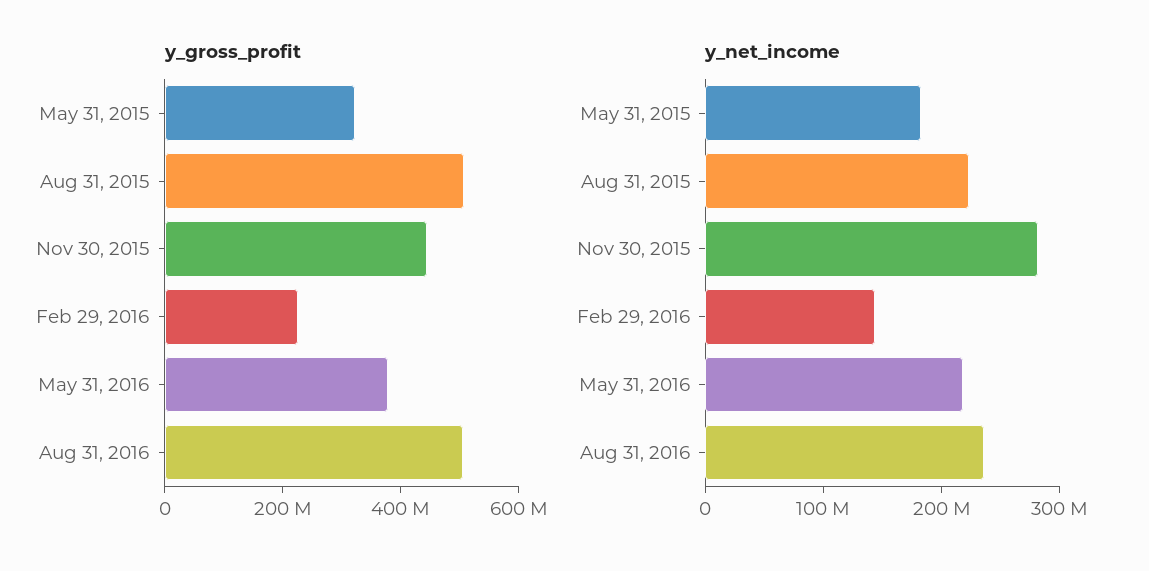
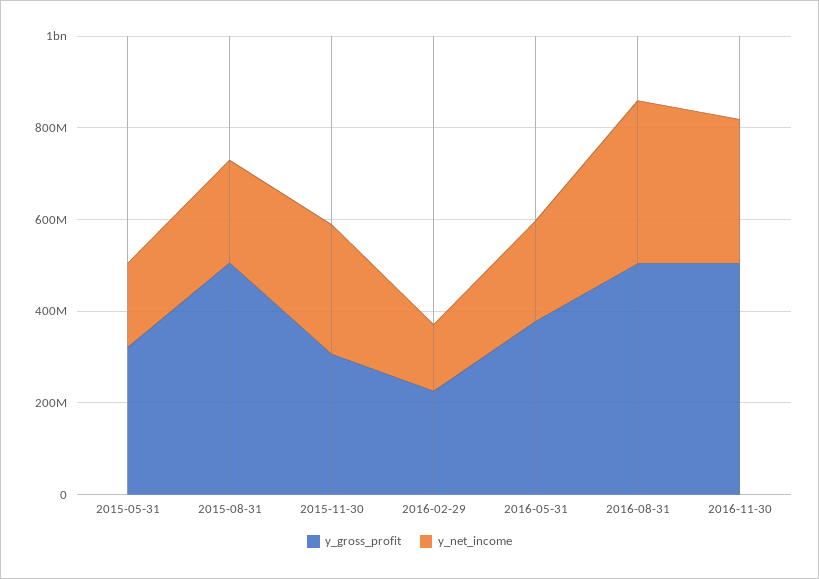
y_gross_profit, Nov 30, 2015: 450000000 -> 300000000
y_net_income, Aug 31, 2016: 240000000 -> 350000000
y_gross_profit, 2016-11-30: none -> 500000000
y_net_income, 2016-11-30: none -> 300000000

